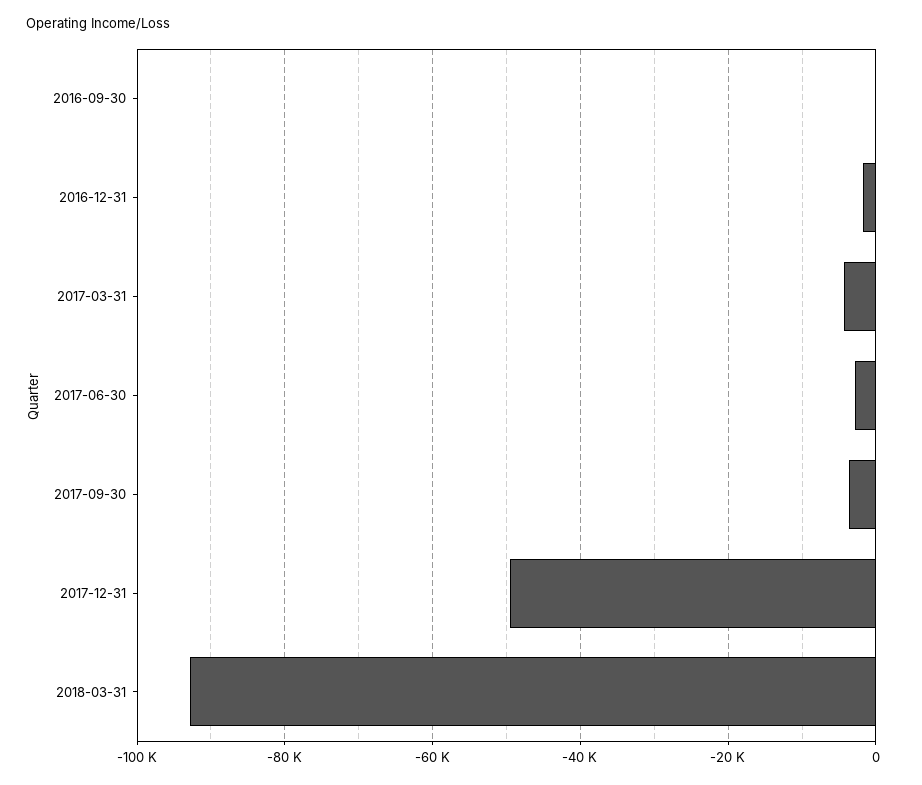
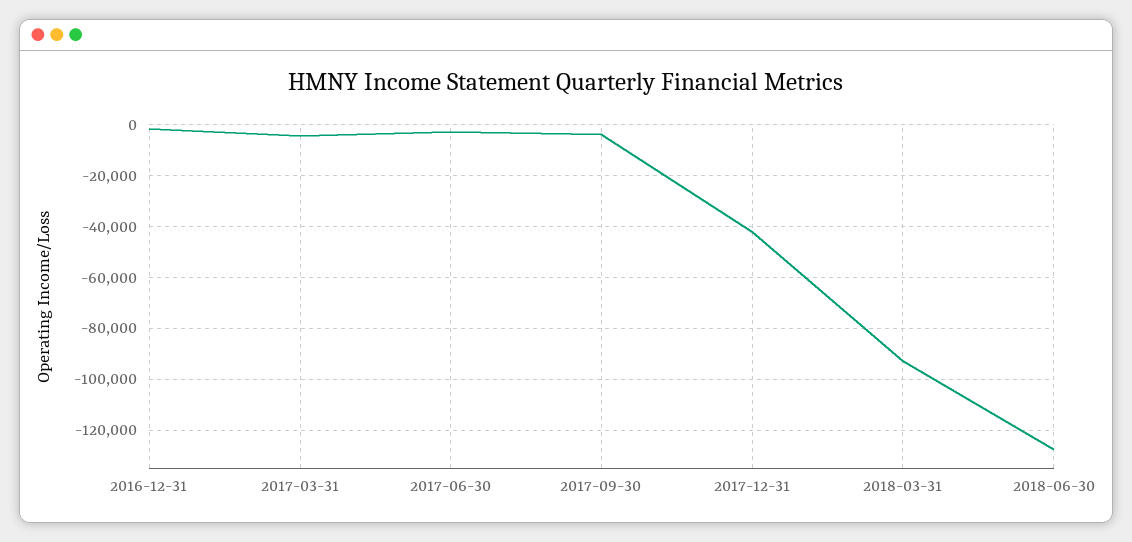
2016-09-30: 0 -> none
2017-12-31: -50000 -> -42500
2018-06-30: none -> -127500

